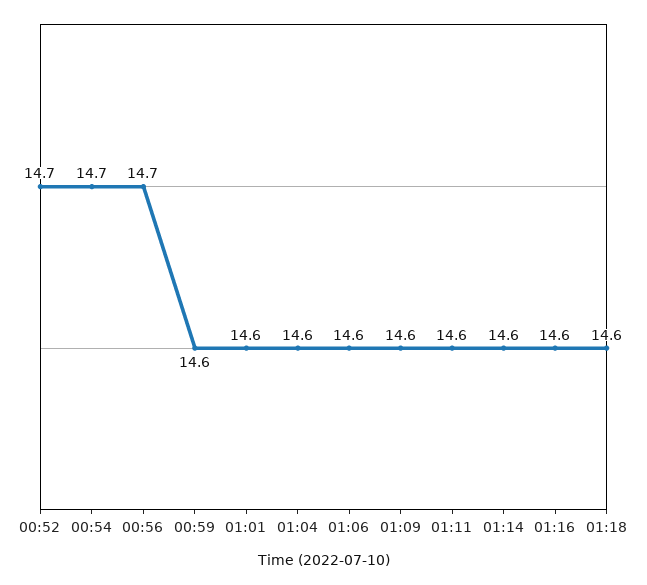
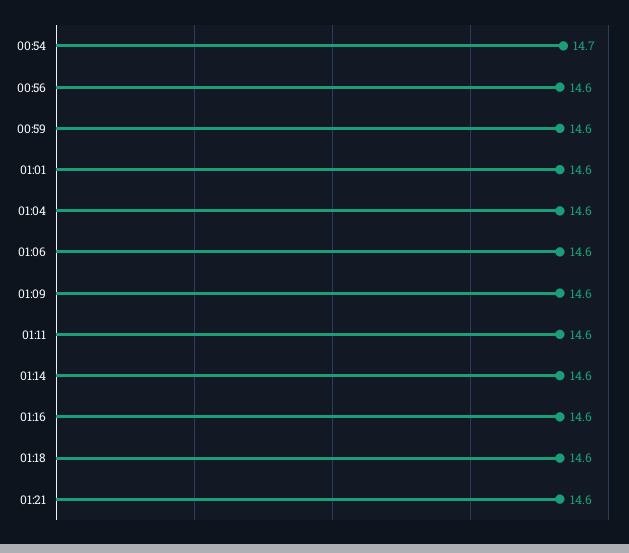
00:52: 14.7 -> none
00:56: 14.7 -> 14.6
01:21: none -> 14.6

